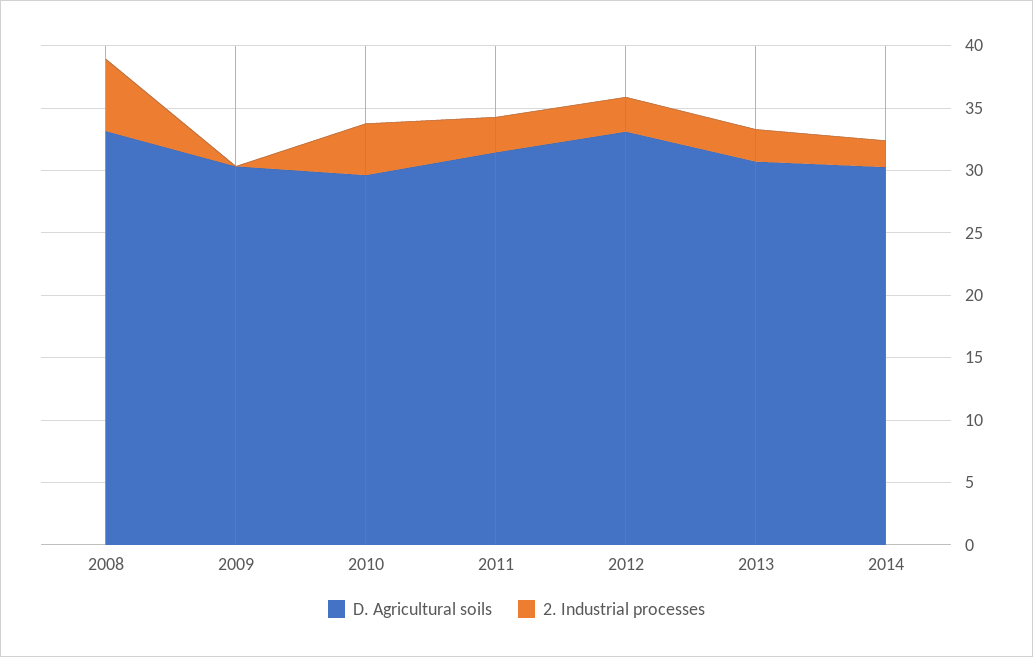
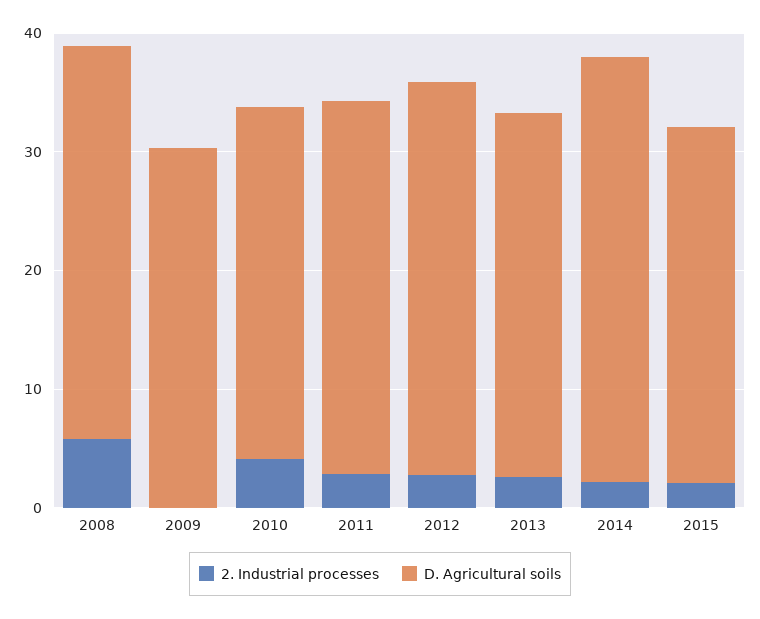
D. Agricultural soils, 2014: 30 -> 36
2. Industrial processes, 2015: none -> 2
D. Agricultural soils, 2015: none -> 30

